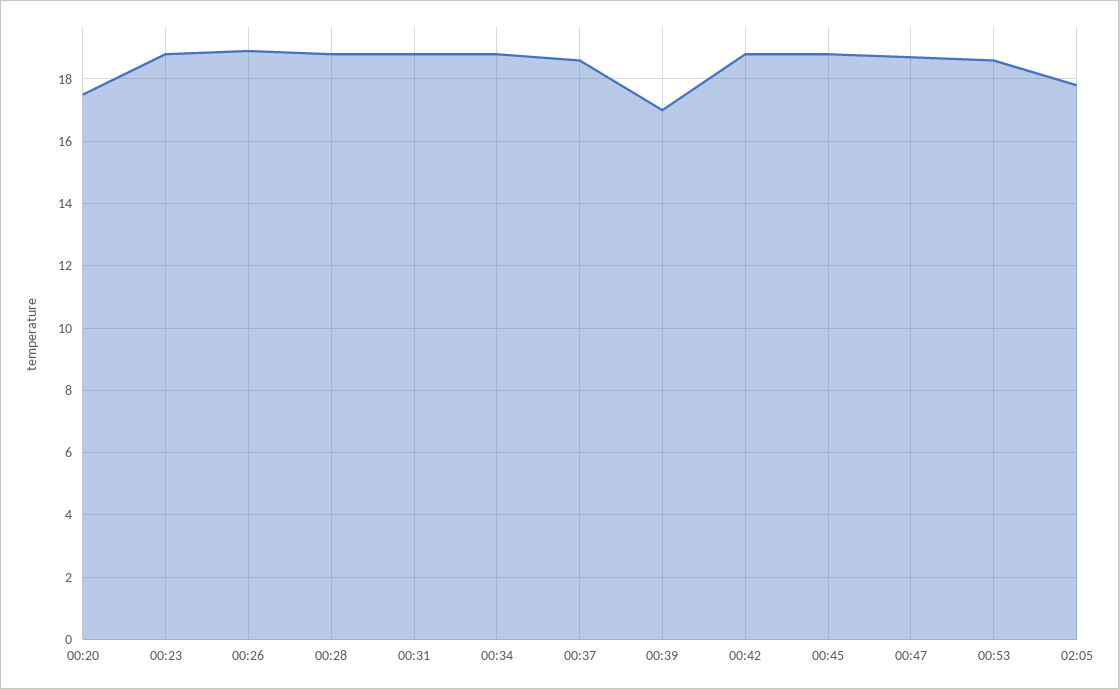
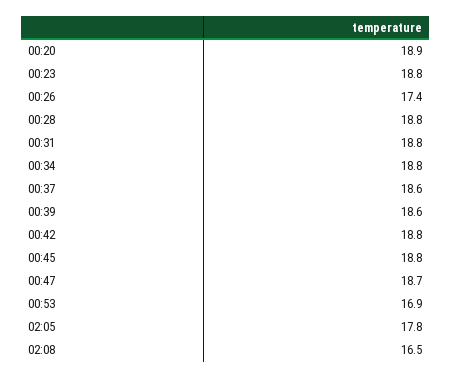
00:20: 17.5 -> 18.9
00:26: 19 -> 17.4
00:39: 17 -> 18.6
00:53: 18.5 -> 16.9
02:08: none -> 16.5

